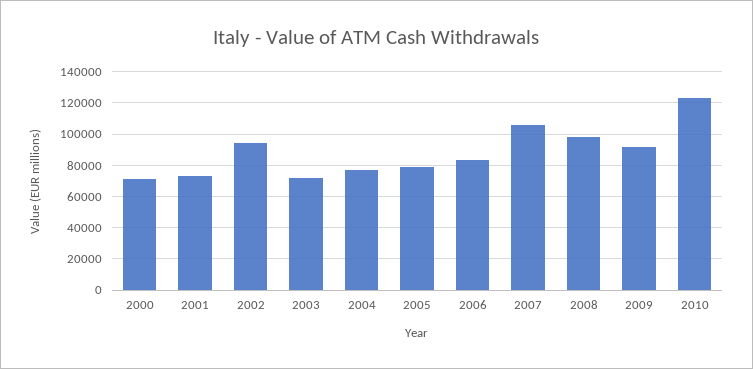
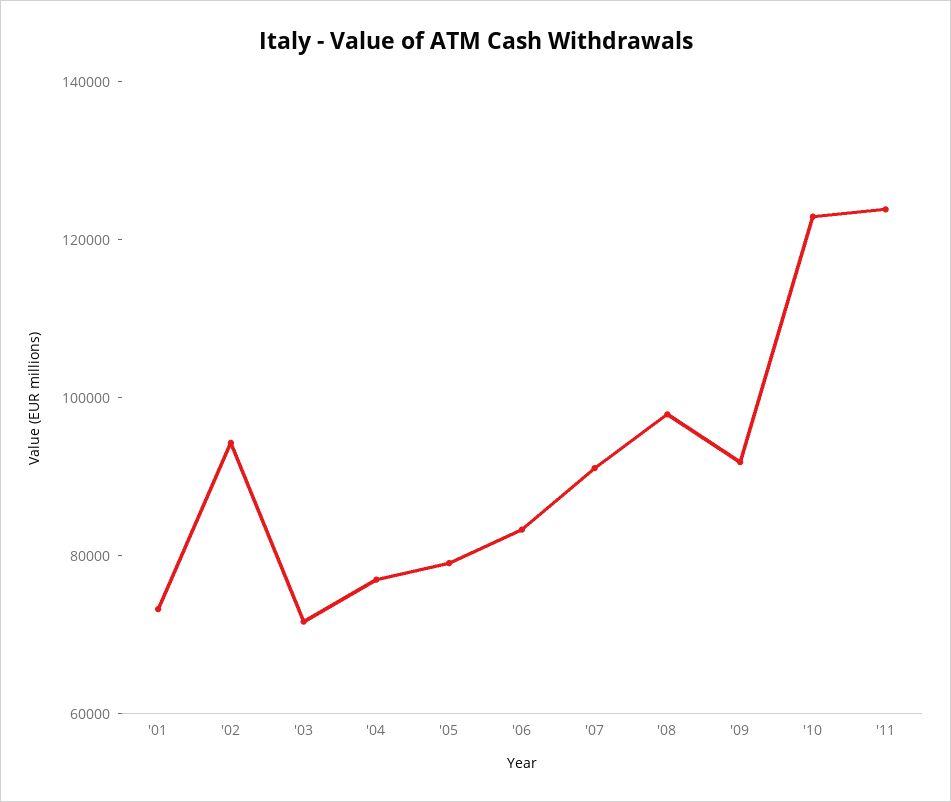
2000: 70000 -> none
2007: 105000 -> 90000
'11: none -> 125000

